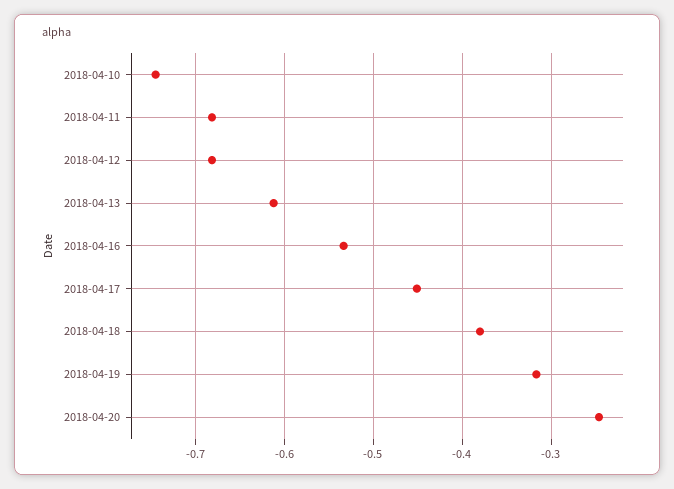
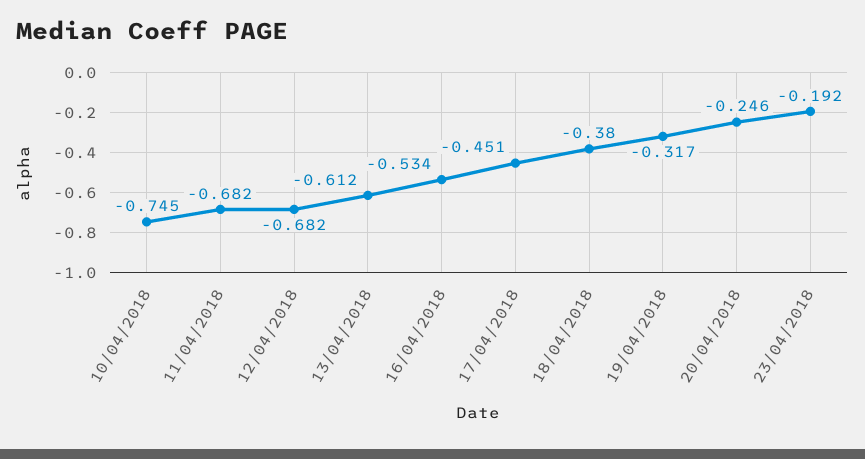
23/04/2018: none -> -0.192

